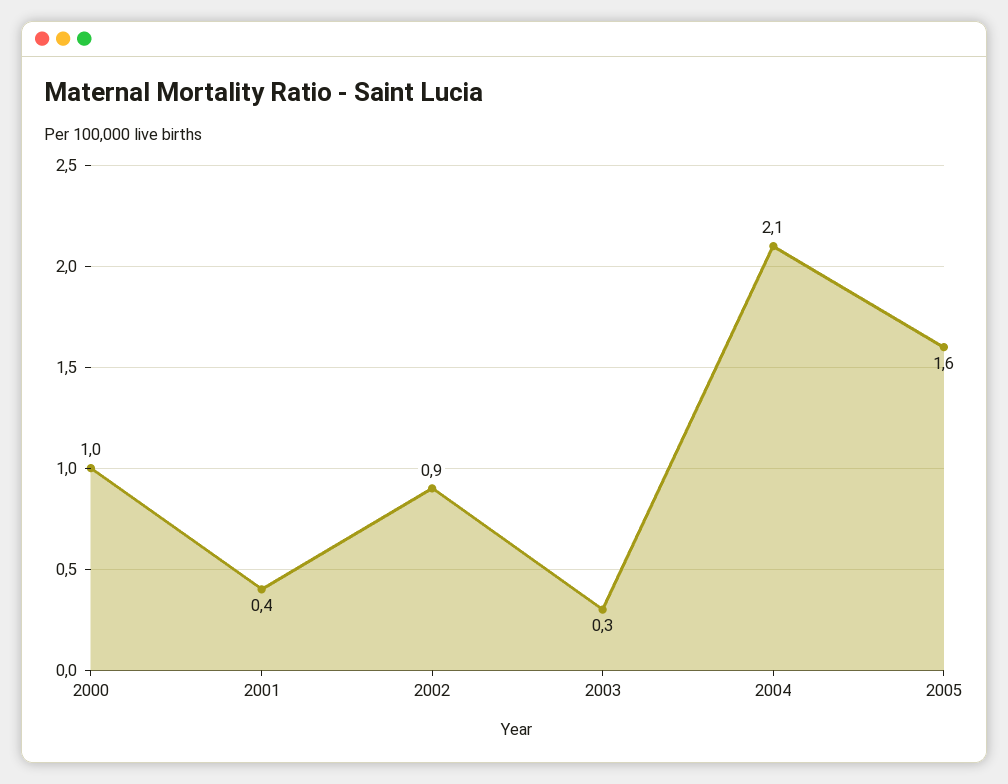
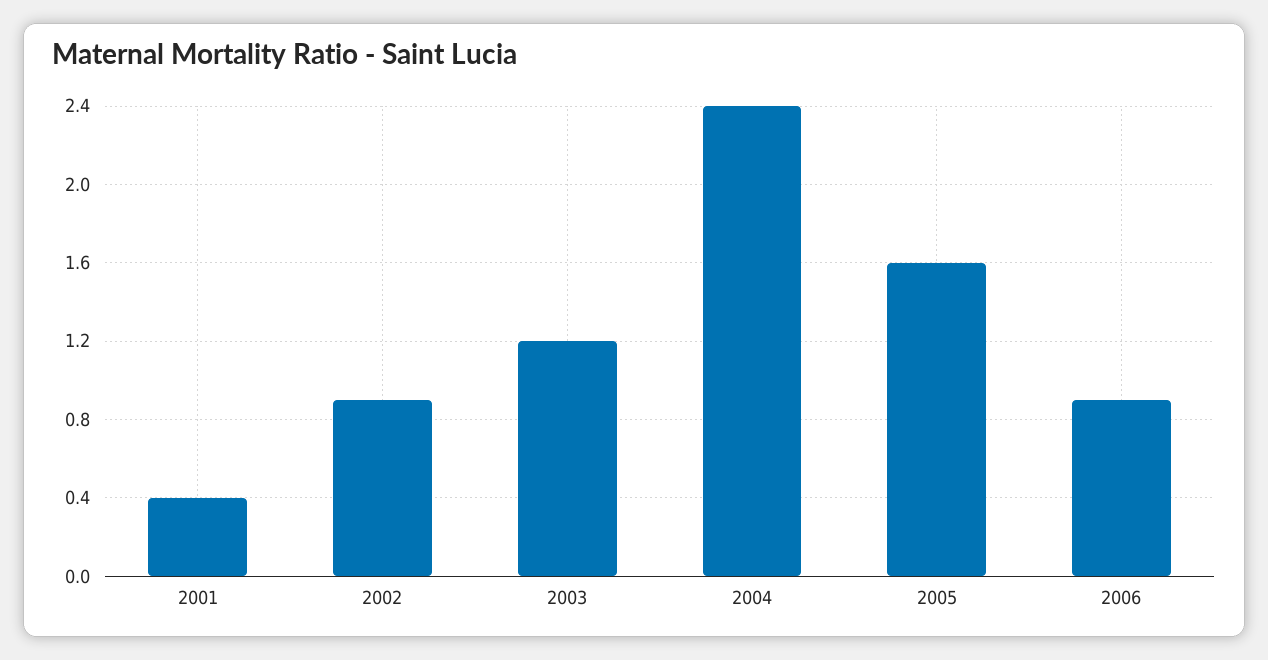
2000: 1 -> none
2003: 0.3 -> 1.2
2004: 2.1 -> 2.4
2006: none -> 0.9

